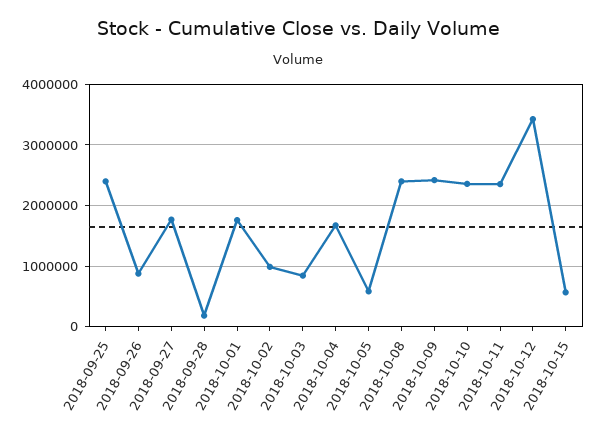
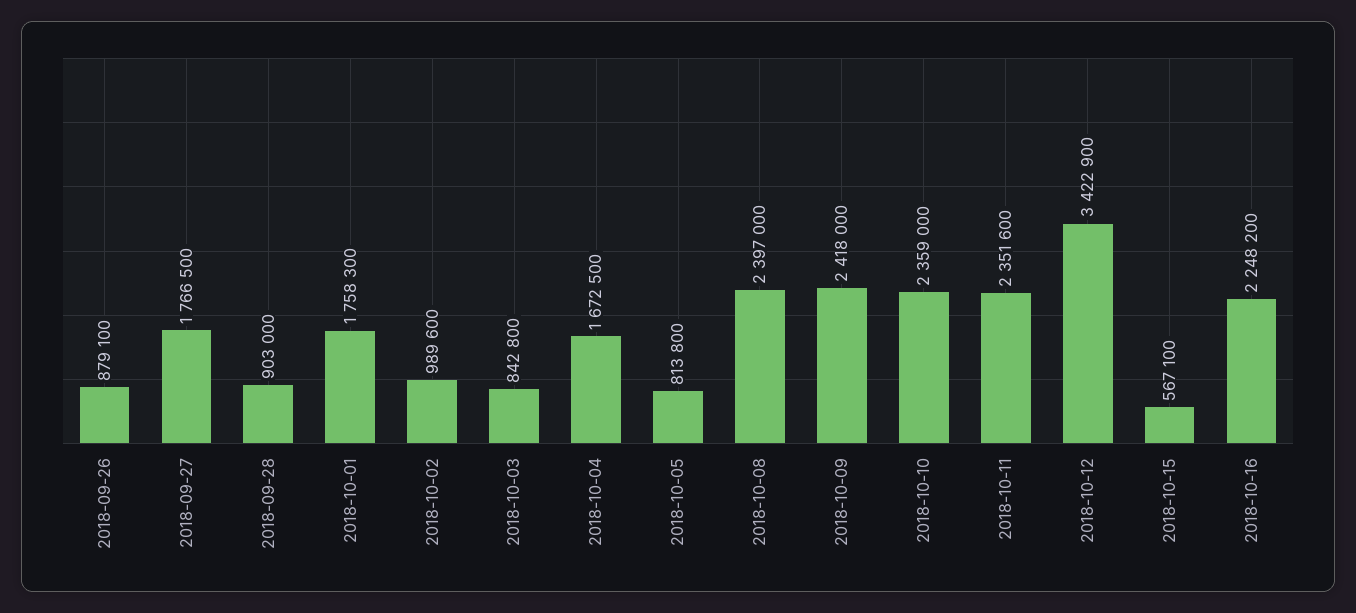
2018-09-25: 2400000 -> none
2018-09-28: 200000 -> 903000
2018-10-05: 600000 -> 813800
2018-10-16: none -> 2248200

